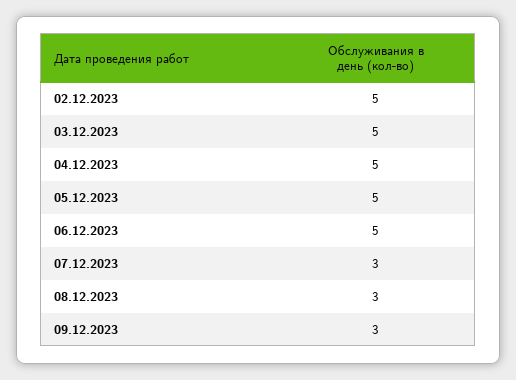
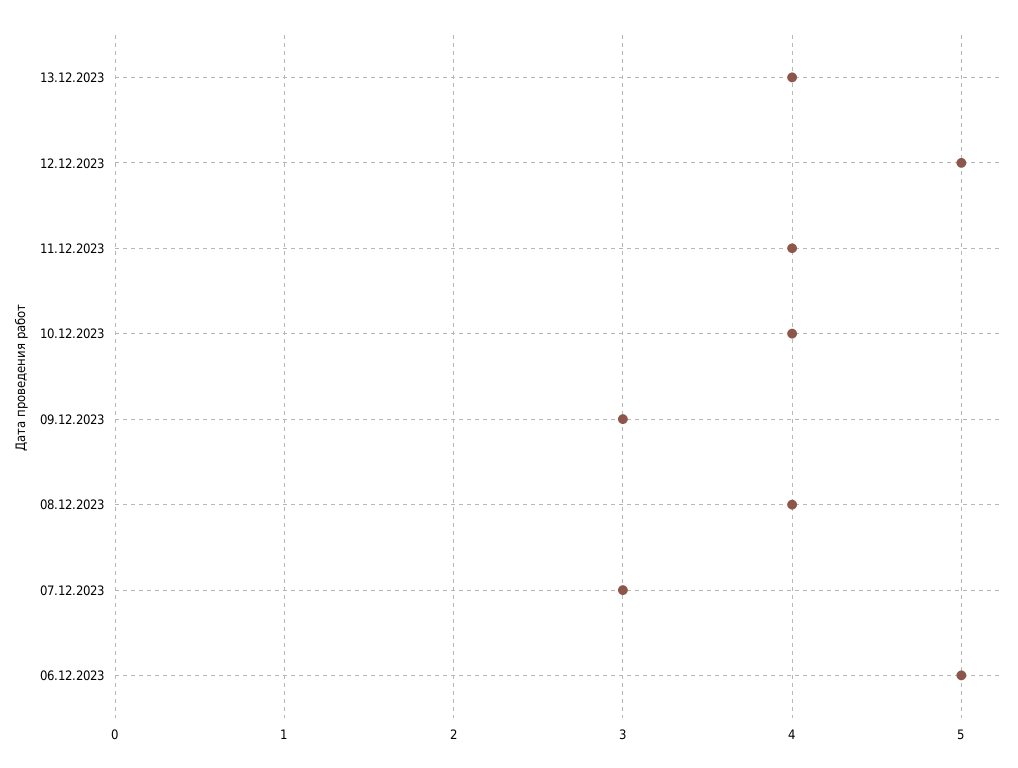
02.12.2023: 5 -> none
03.12.2023: 5 -> none
04.12.2023: 5 -> none
05.12.2023: 5 -> none
08.12.2023: 3 -> 4
13.12.2023: none -> 4
12.12.2023: none -> 5
11.12.2023: none -> 4
10.12.2023: none -> 4

